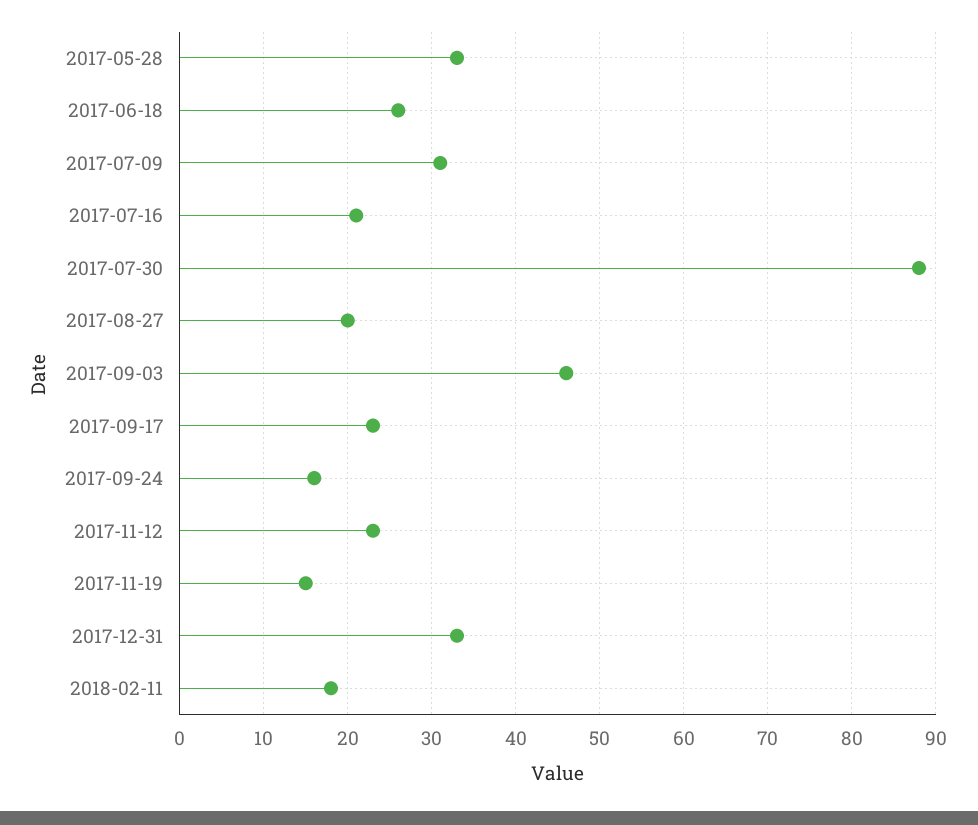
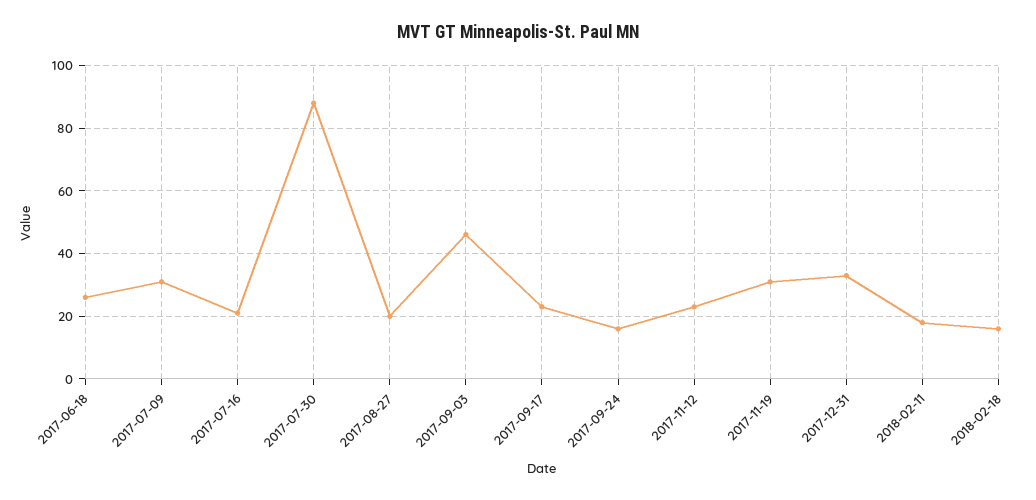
2017-05-28: 33 -> none
2017-11-19: 15 -> 30
2018-02-18: none -> 15

